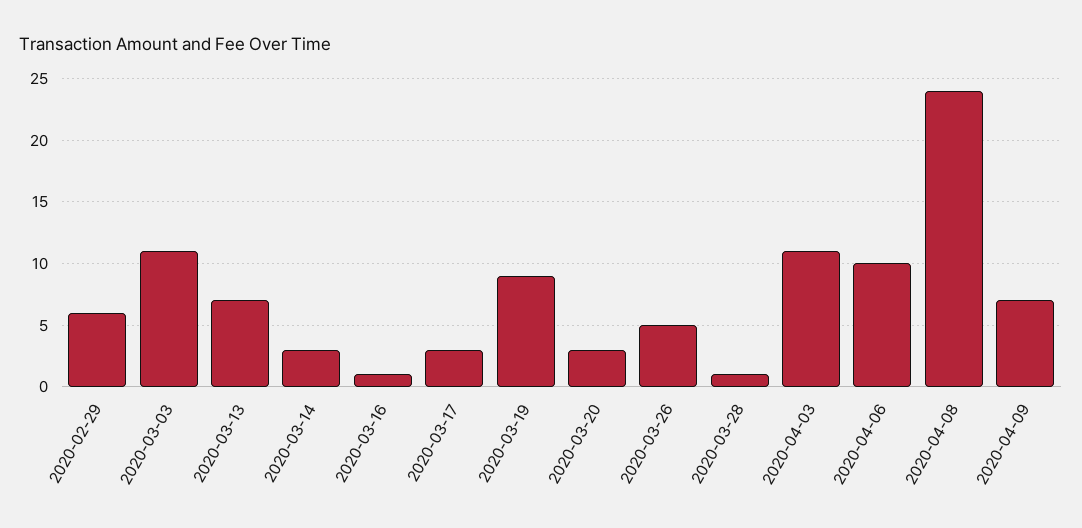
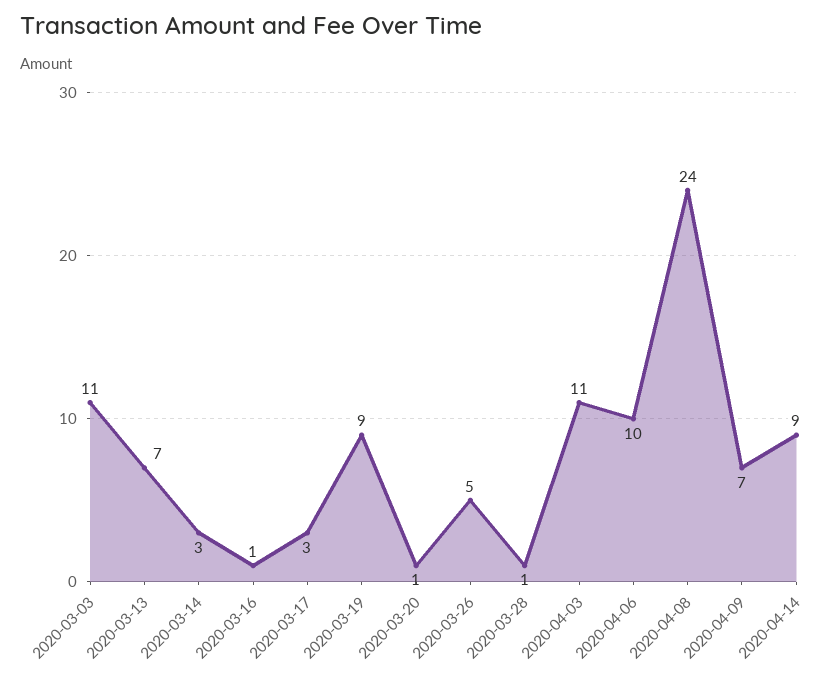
2020-02-29: 6 -> none
2020-03-20: 3 -> 1
2020-04-14: none -> 9

